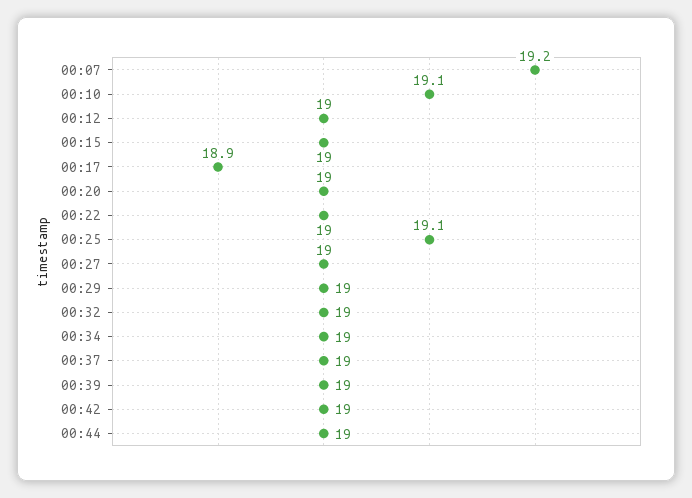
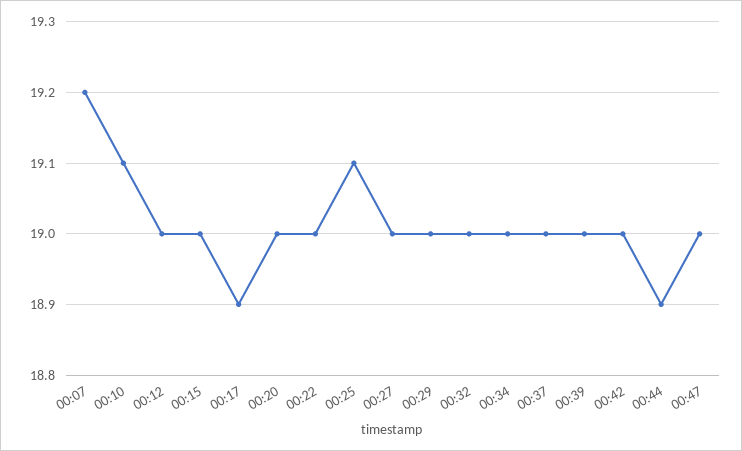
00:44: 19 -> 18.9
00:47: none -> 19

